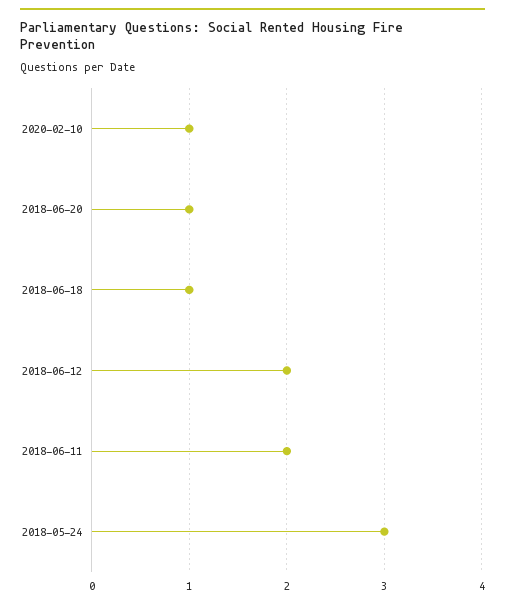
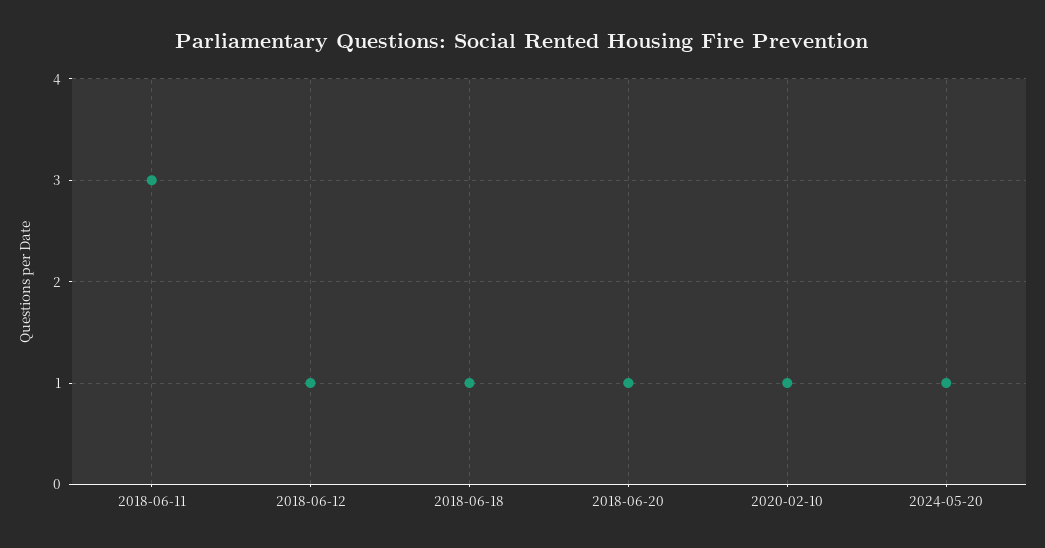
2018-06-12: 2 -> 1
2018-06-11: 2 -> 3
2018-05-24: 3 -> none
2024-05-20: none -> 1

